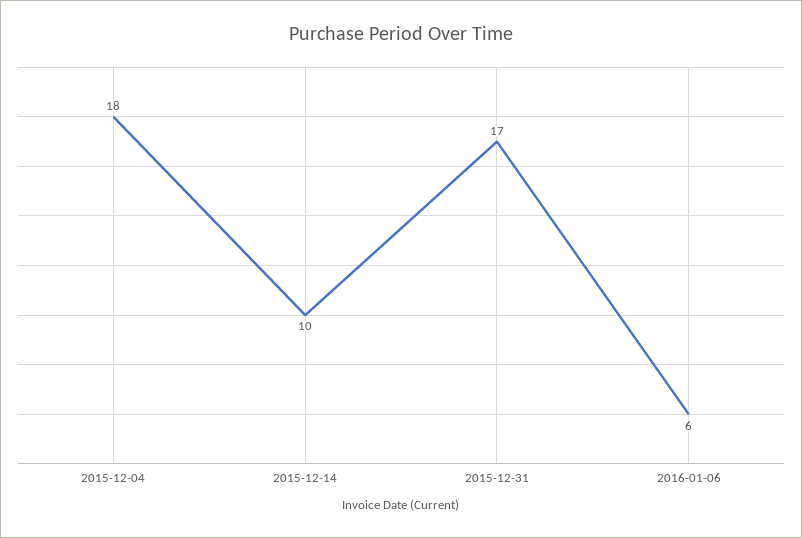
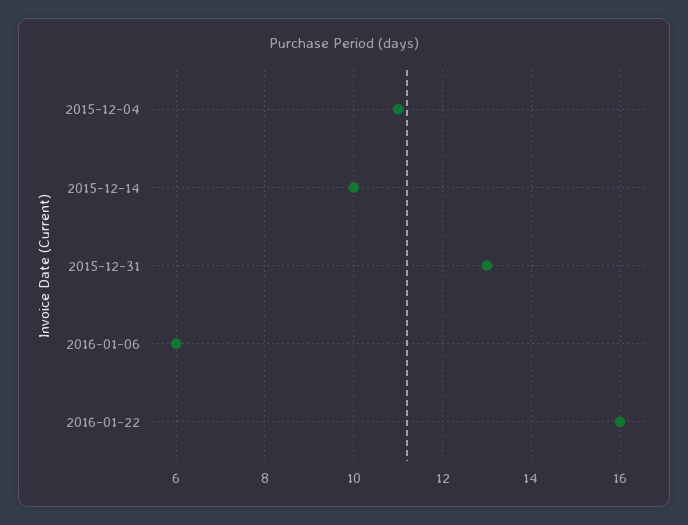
2015-12-04: 18 -> 11
2015-12-31: 17 -> 13
2016-01-22: none -> 16

